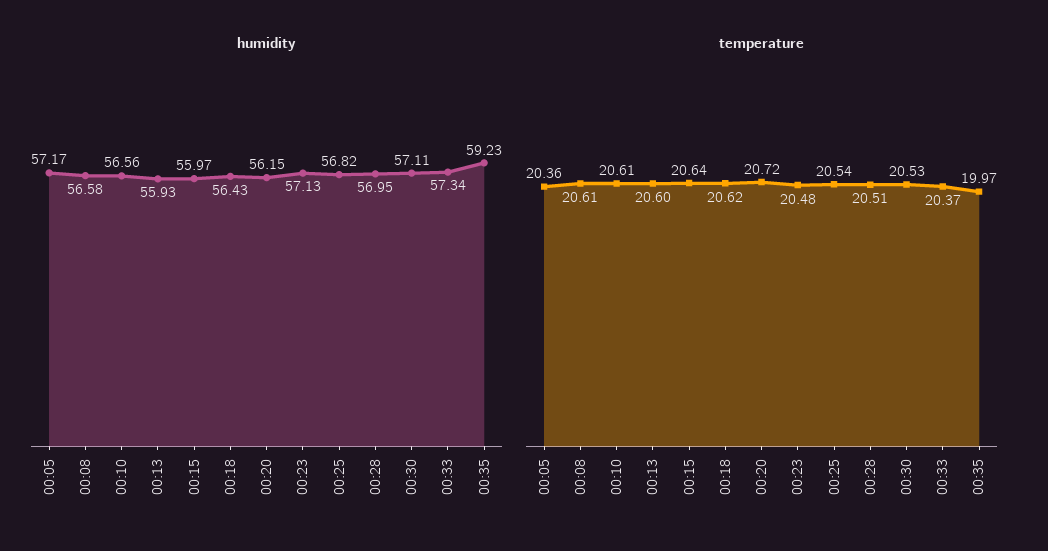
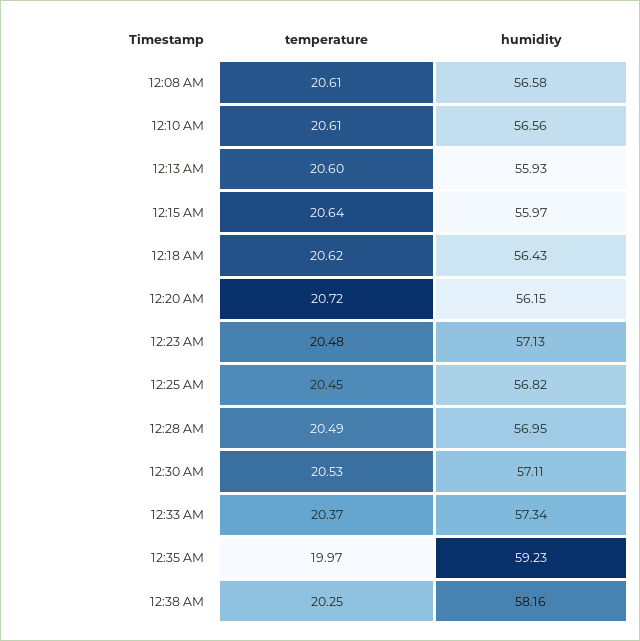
humidity, 00:05: 57.17 -> none
temperature, 00:05: 20.36 -> none
temperature, 00:25: 20.54 -> 20.45
temperature, 00:28: 20.51 -> 20.49
temperature, 12:38 AM: none -> 20.25
humidity, 12:38 AM: none -> 58.16

